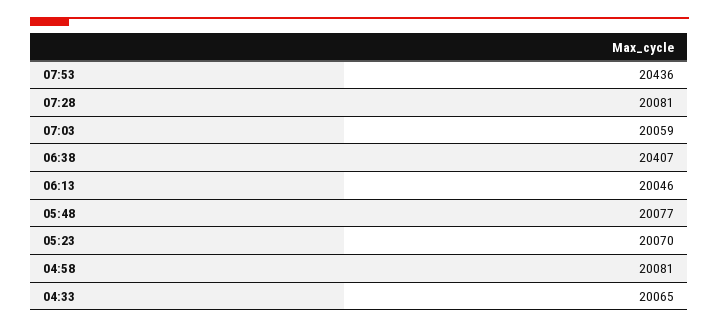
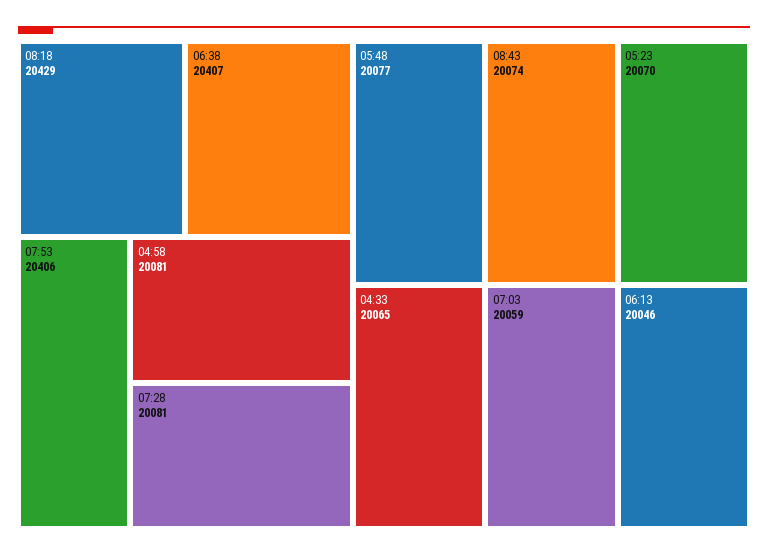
07:53: 20436 -> 20406
08:18: none -> 20429
08:43: none -> 20074

